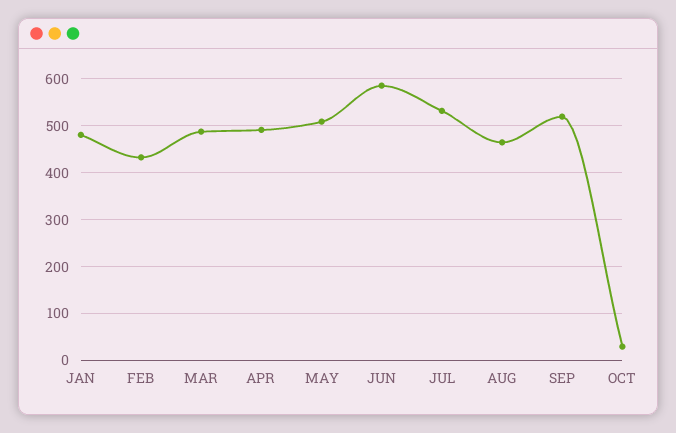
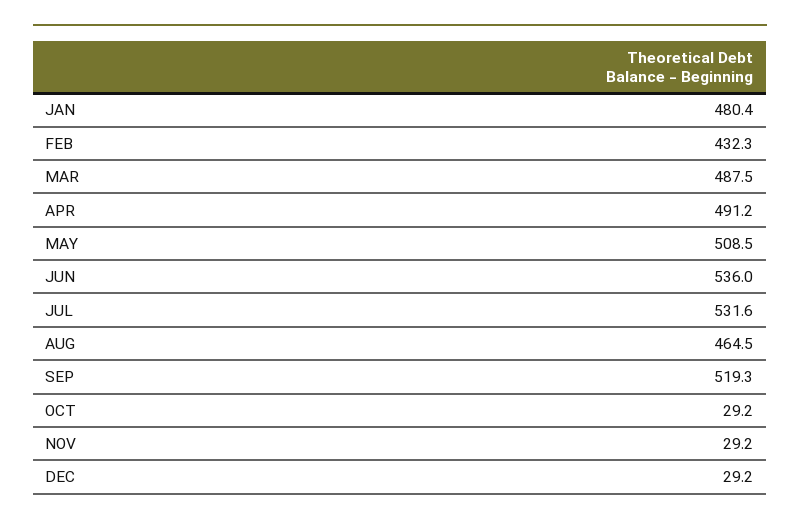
JUN: 580 -> 536
NOV: none -> 29.2
DEC: none -> 29.2

